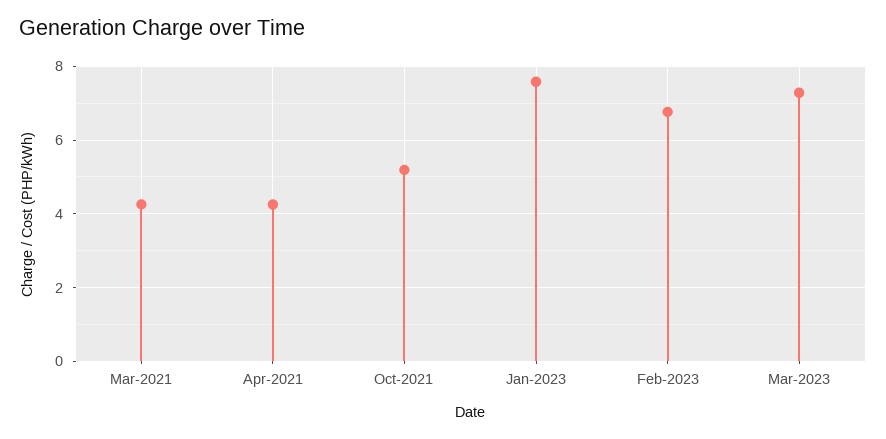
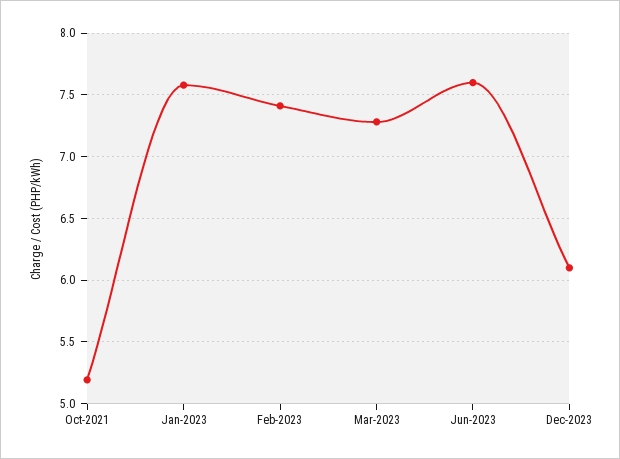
Mar-2021: 4.2 -> none
Apr-2021: 4.2 -> none
Feb-2023: 6.8 -> 7.4
Jun-2023: none -> 7.6
Dec-2023: none -> 6.1

